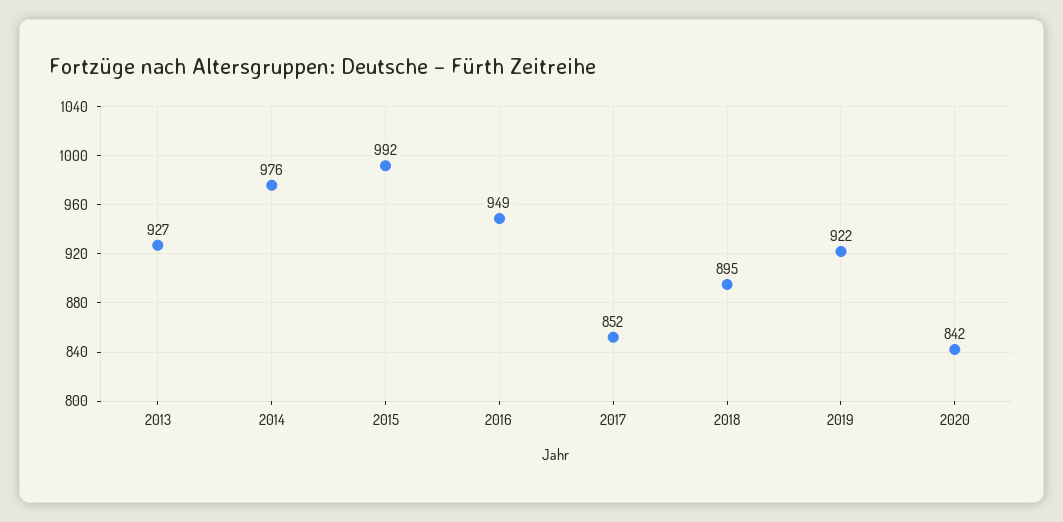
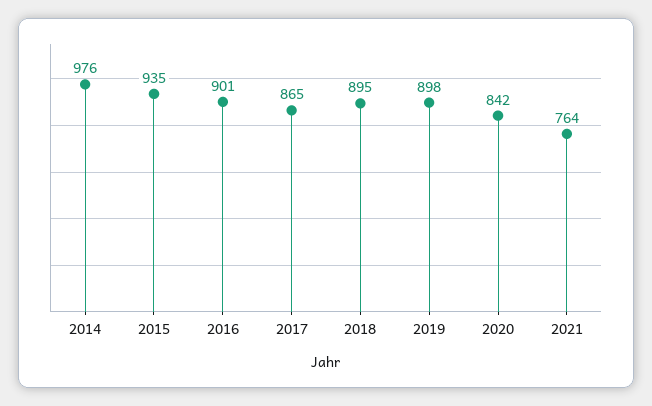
2013: 927 -> none
2015: 992 -> 935
2016: 949 -> 901
2017: 852 -> 865
2019: 922 -> 898
2021: none -> 764

